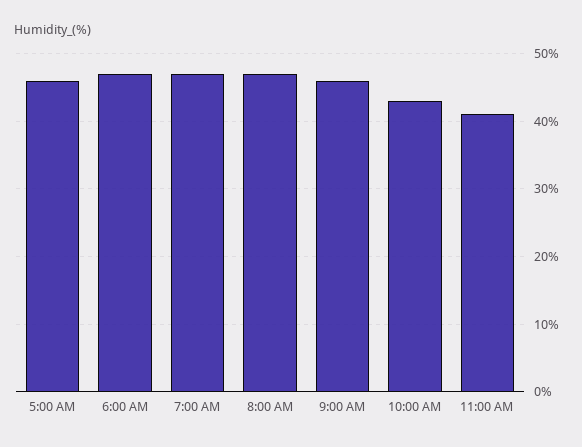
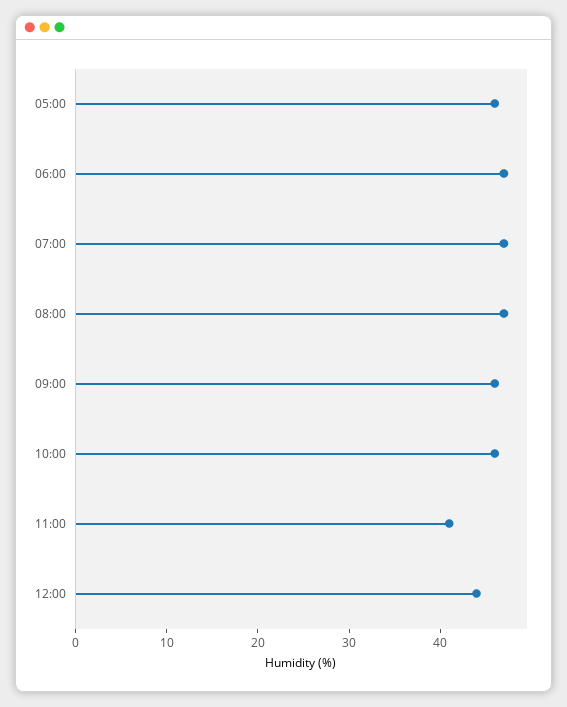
10:00 AM: 43 -> 46
12:00: none -> 44

